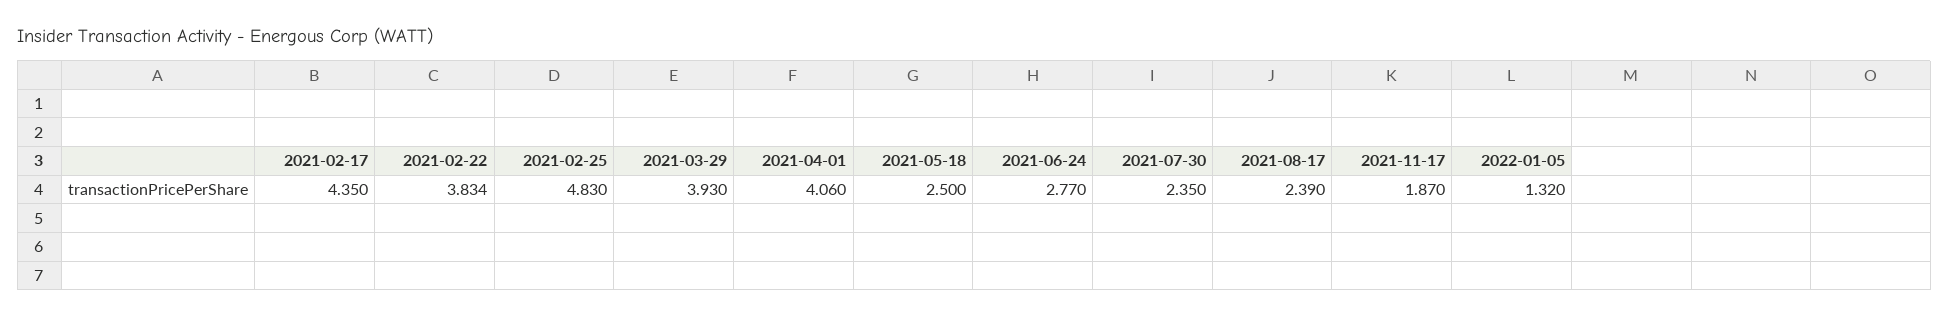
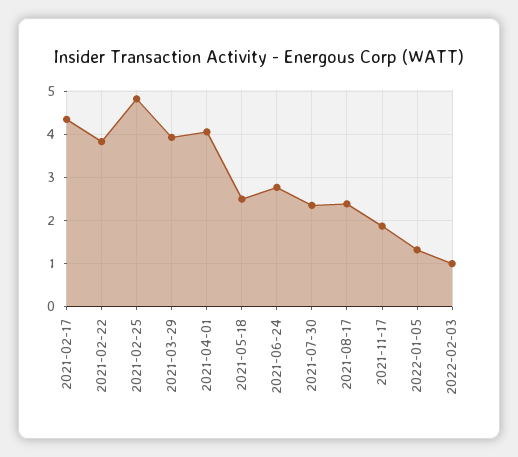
2022-02-03: none -> 1

